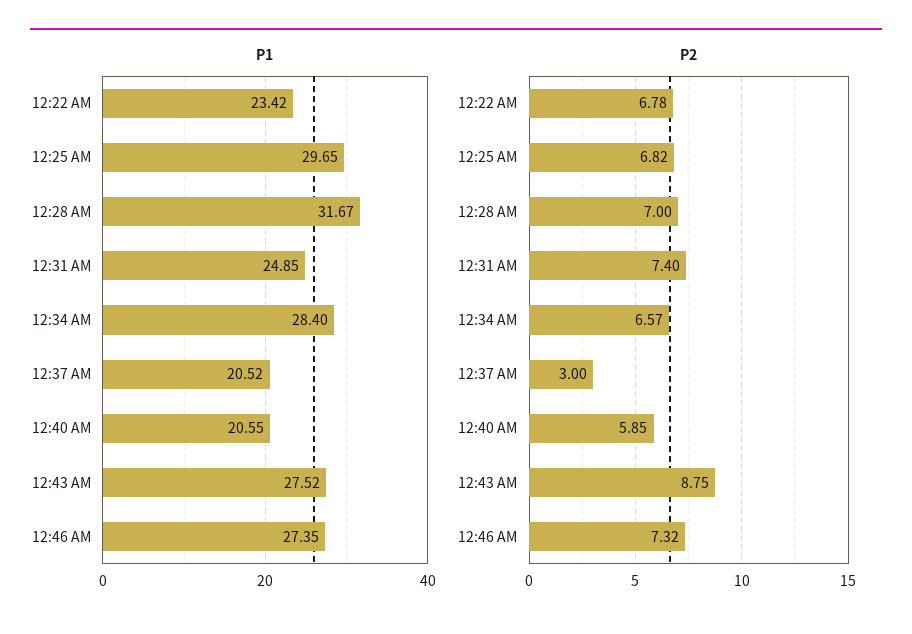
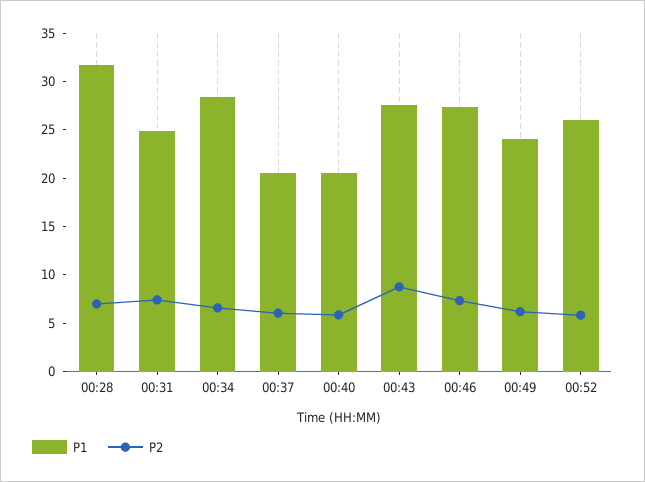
P1, 12:22 AM: 23.42 -> none
P1, 12:25 AM: 29.65 -> none
P2, 12:22 AM: 6.78 -> none
P2, 12:25 AM: 6.82 -> none
P2, 12:37 AM: 3 -> 6
P1, 00:49: none -> 24
P2, 00:49: none -> 6
P1, 00:52: none -> 26
P2, 00:52: none -> 6

